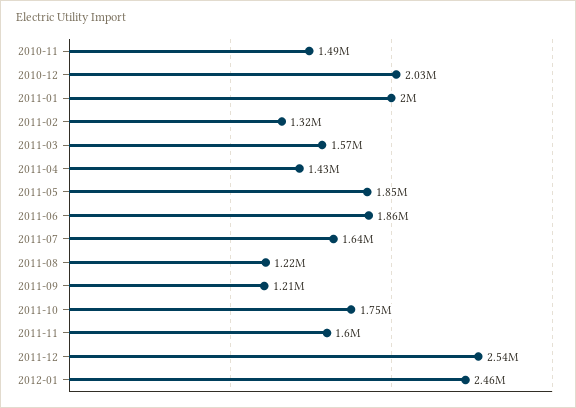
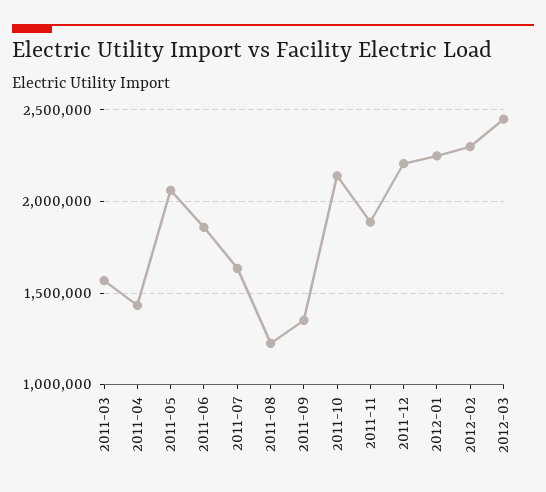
2010-11: 1490000 -> none
2010-12: 2030000 -> none
2011-01: 2000000 -> none
2011-02: 1320000 -> none
2011-05: 1850000 -> 2050000
2011-09: 1210000 -> 1350000
2011-10: 1750000 -> 2150000
2011-11: 1600000 -> 1900000
2011-12: 2540000 -> 2200000
2012-01: 2460000 -> 2250000
2012-02: none -> 2300000
2012-03: none -> 2450000

